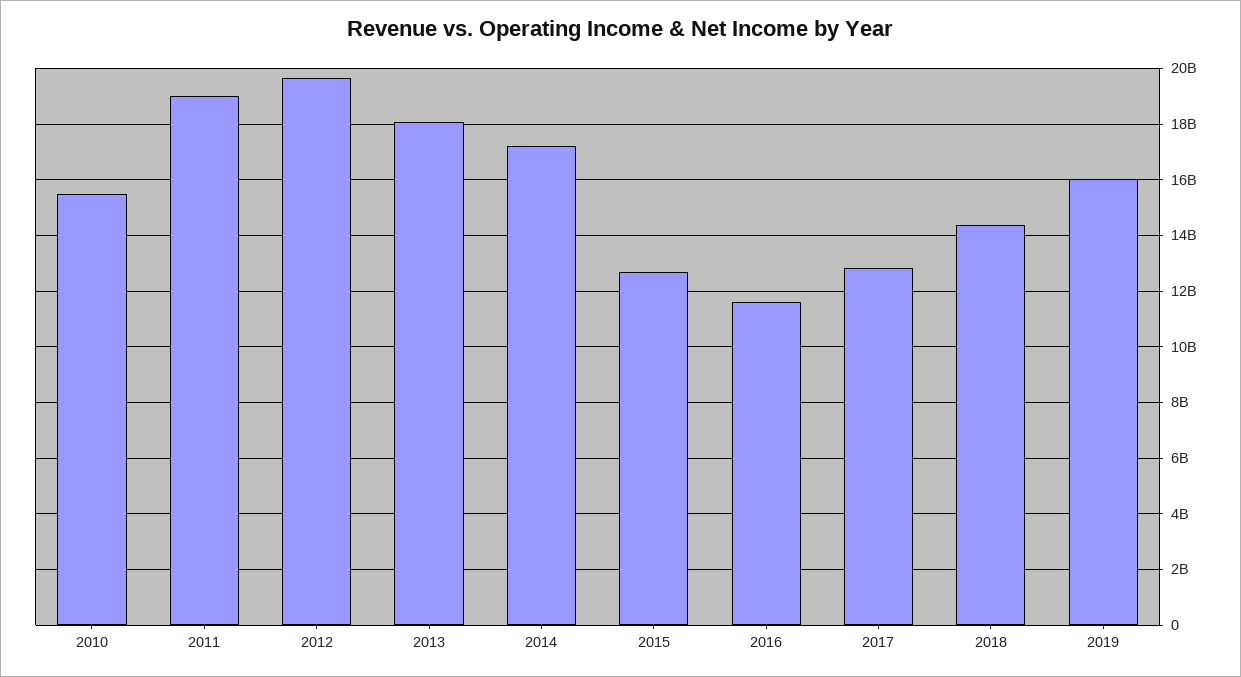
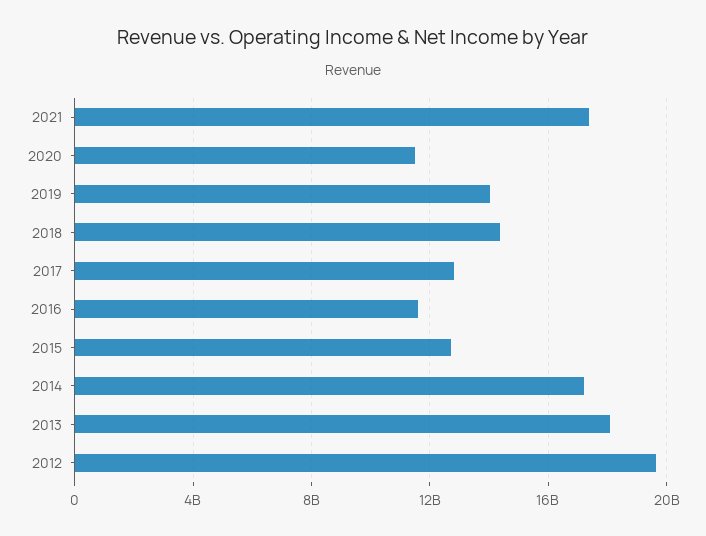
2010: 15500000000 -> none
2011: 19000000000 -> none
2019: 16000000000 -> 14000000000
2021: none -> 17500000000
2020: none -> 11500000000

